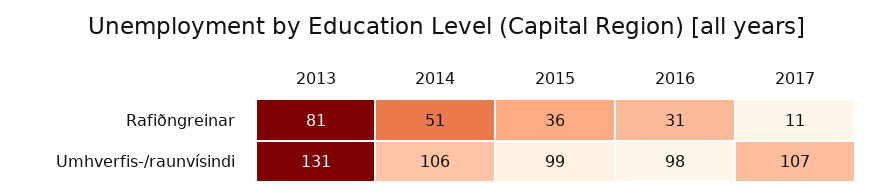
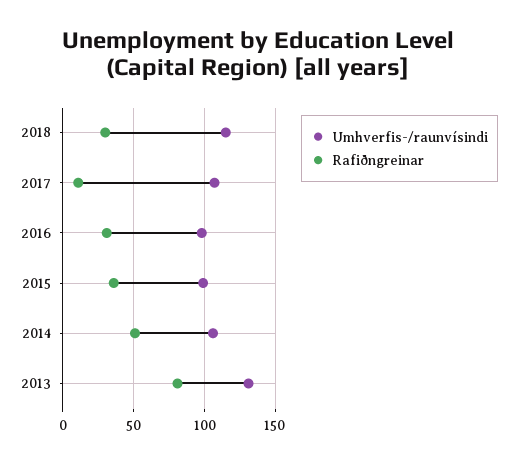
Umhverfis-/raunvísindi, 2018: none -> 115
Rafiðngreinar, 2018: none -> 30

